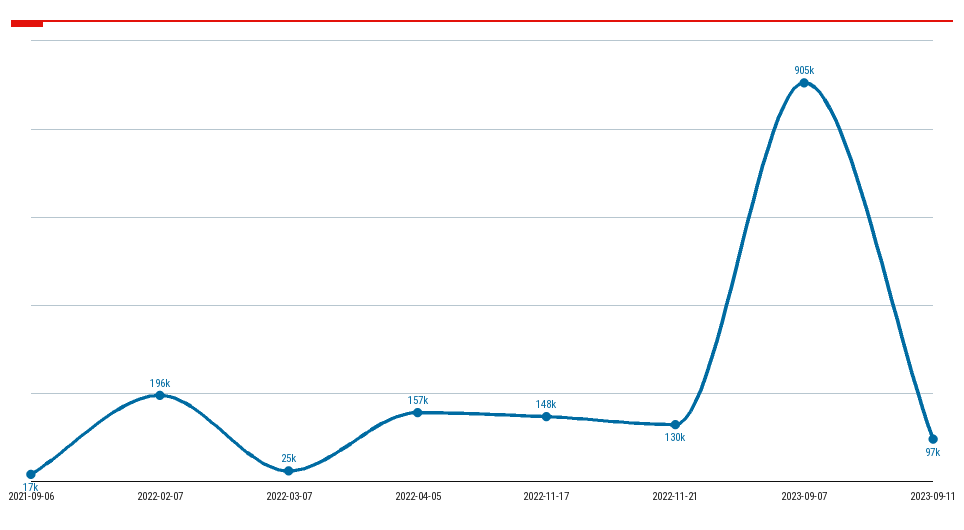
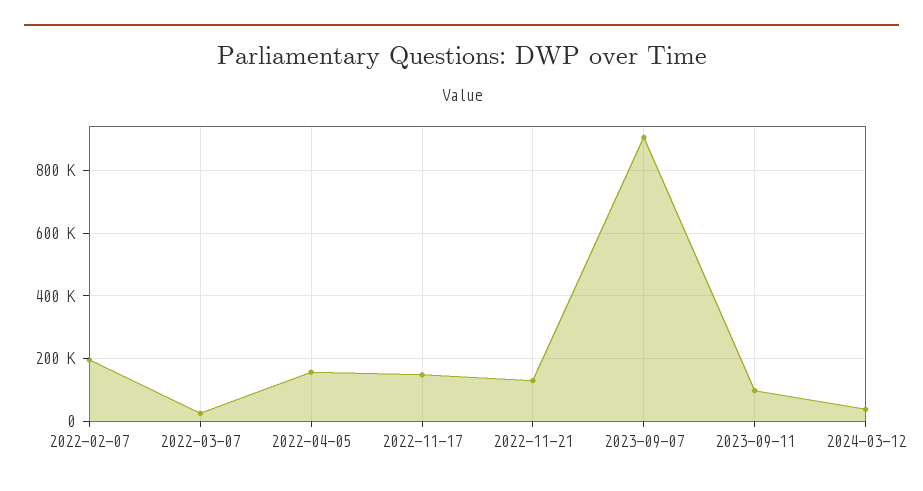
2021-09-06: 17000 -> none
2024-03-12: none -> 40000

